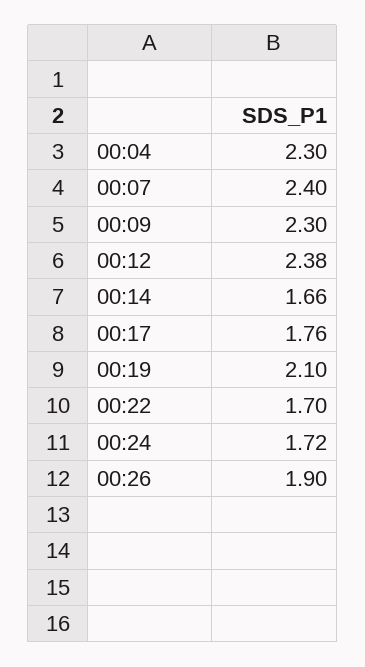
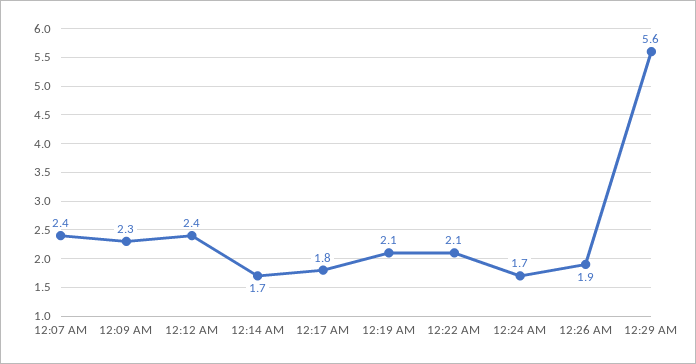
00:04: 2.3 -> none
00:22: 1.7 -> 2.1
12:29 AM: none -> 5.6

